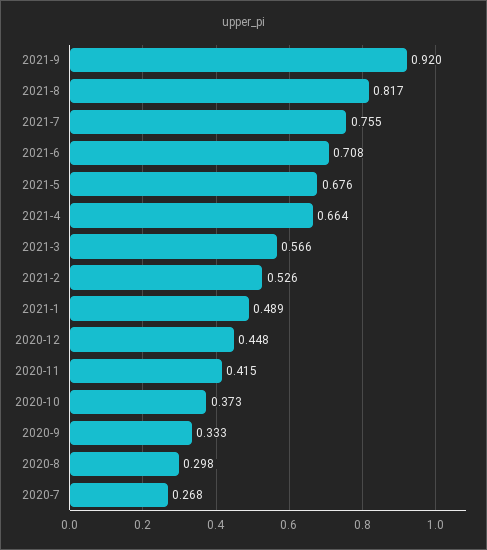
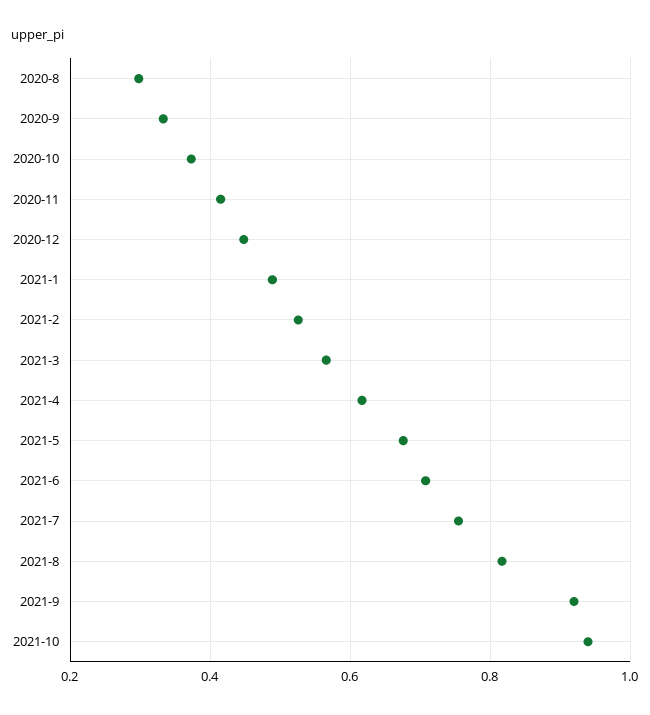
2021-4: 0.664 -> 0.62
2020-7: 0.268 -> none
2021-10: none -> 0.94

